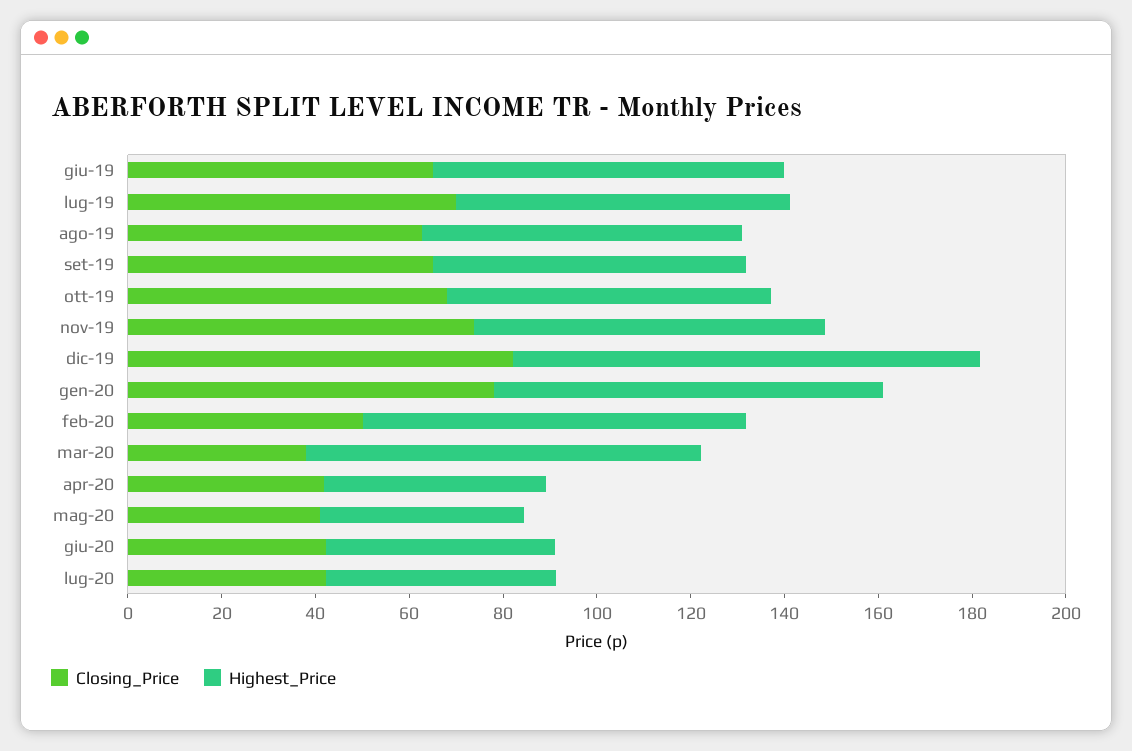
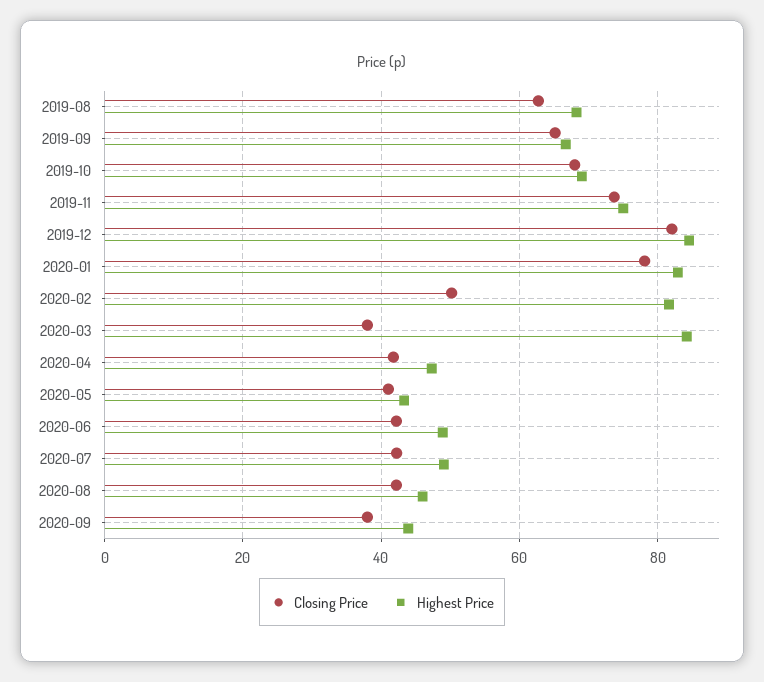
Closing_Price, giu-19: 65 -> none
Highest_Price, giu-19: 75 -> none
Closing_Price, lug-19: 70 -> none
Highest_Price, lug-19: 70 -> none
Highest_Price, dic-19: 100 -> 84
Closing_Price, 2020-08: none -> 42
Highest_Price, 2020-08: none -> 46
Closing_Price, 2020-09: none -> 38
Highest_Price, 2020-09: none -> 44

